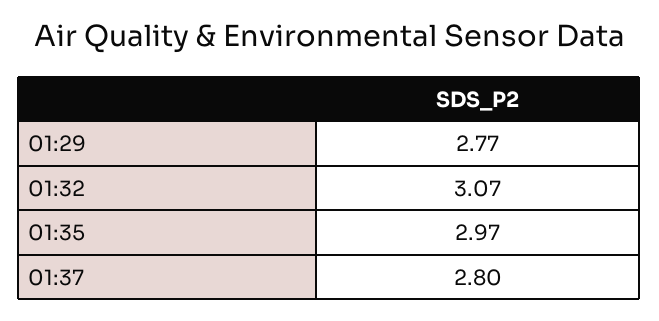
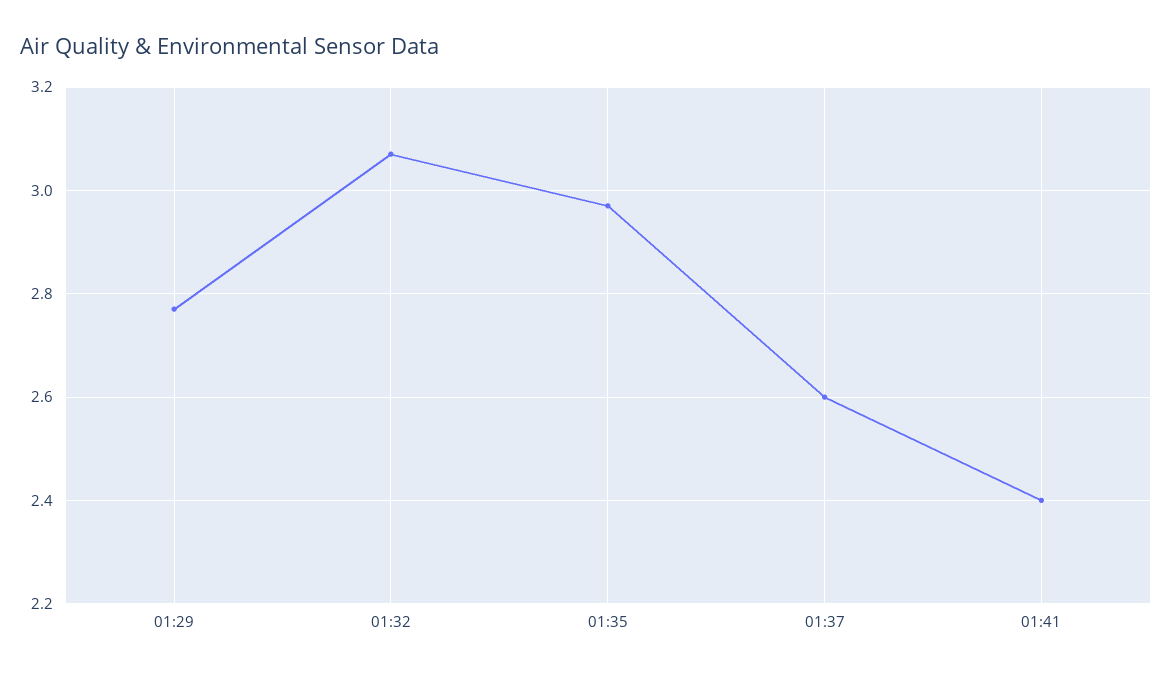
01:37: 2.8 -> 2.6
01:41: none -> 2.4

